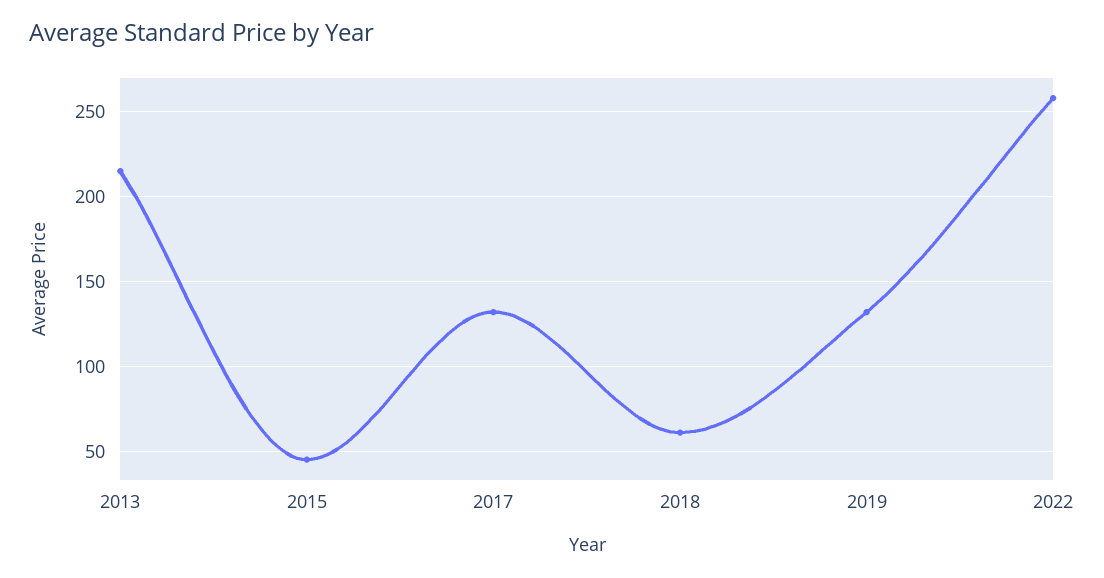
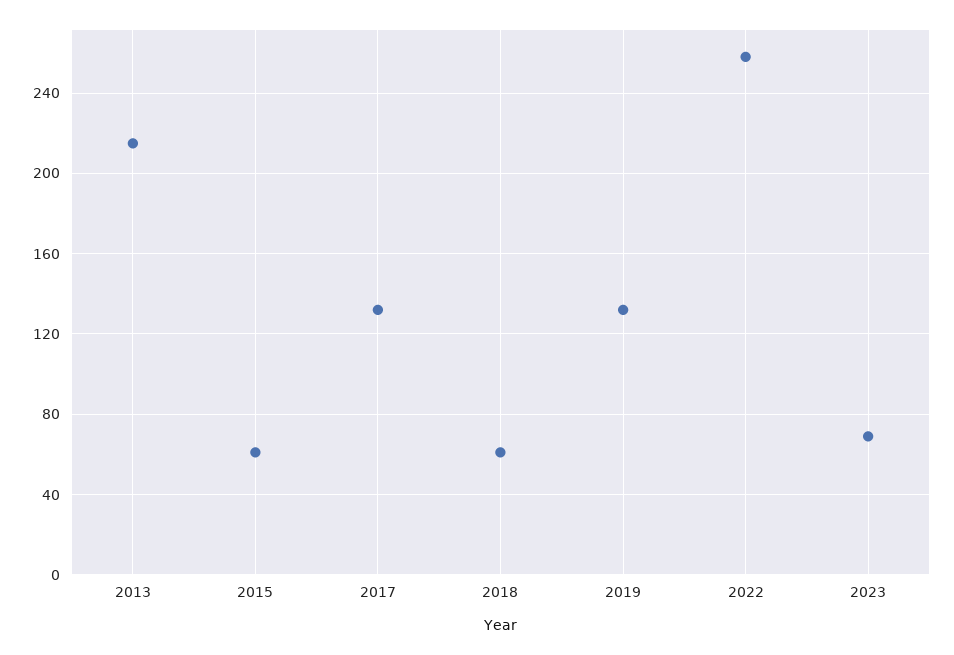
2015: 45 -> 60
2023: none -> 70

